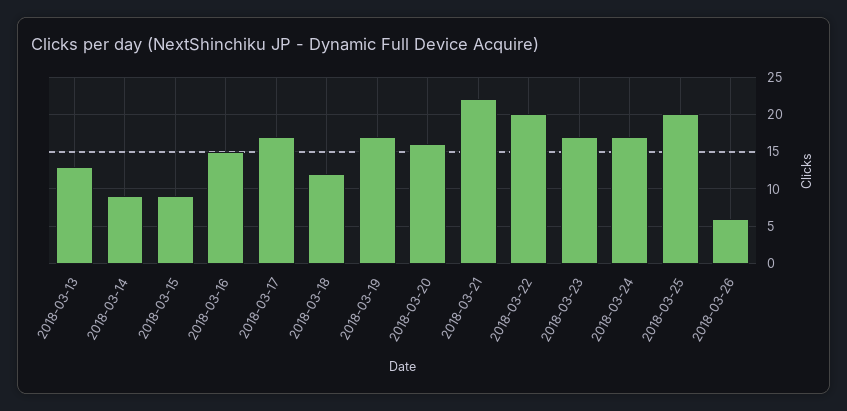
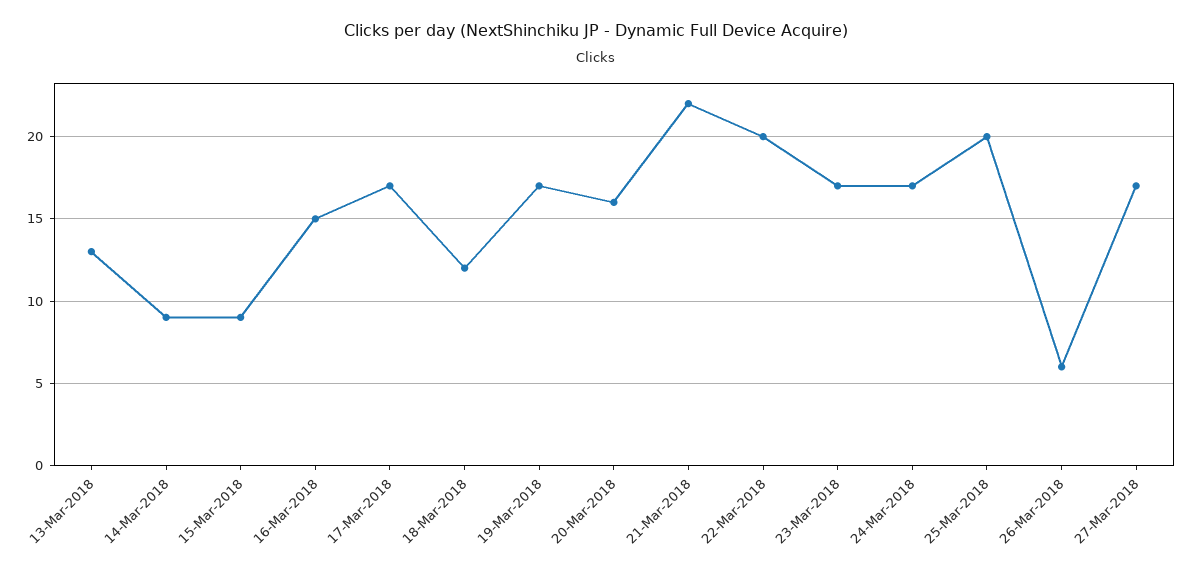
27-Mar-2018: none -> 17

